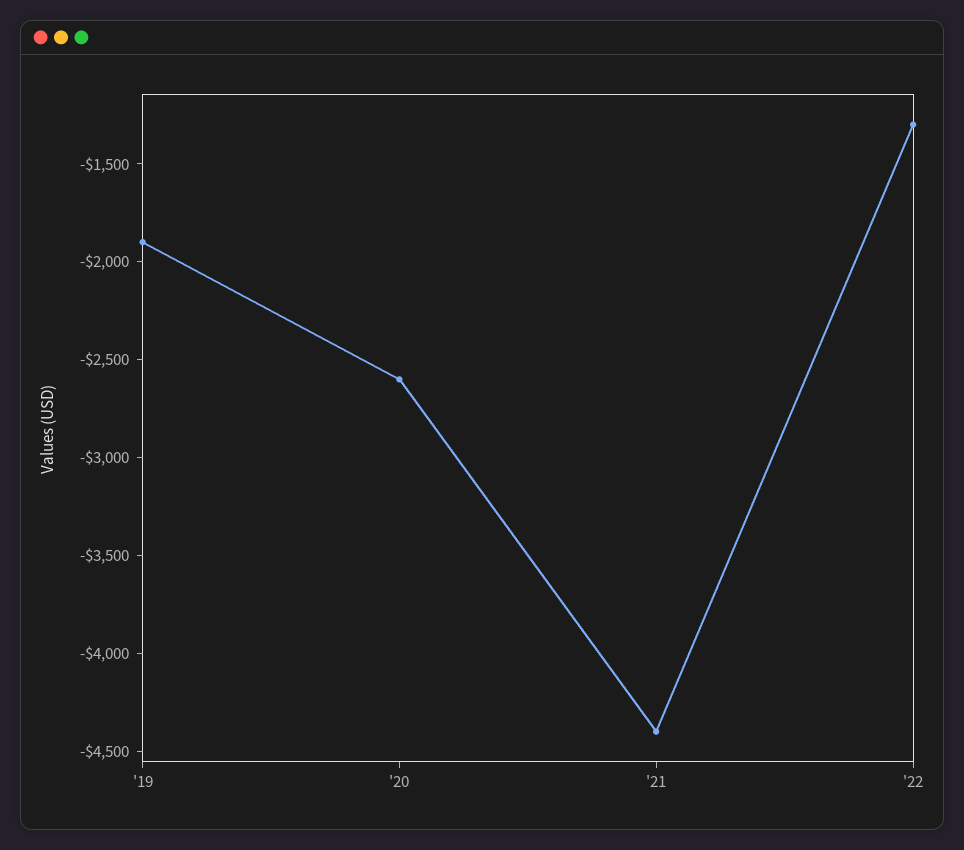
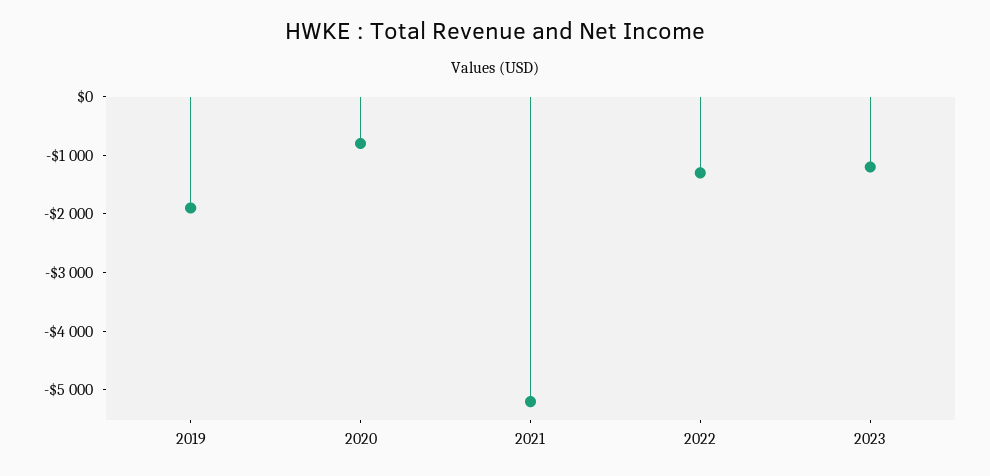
'20: -2600 -> -800
'21: -4400 -> -5200
2023: none -> -1200

